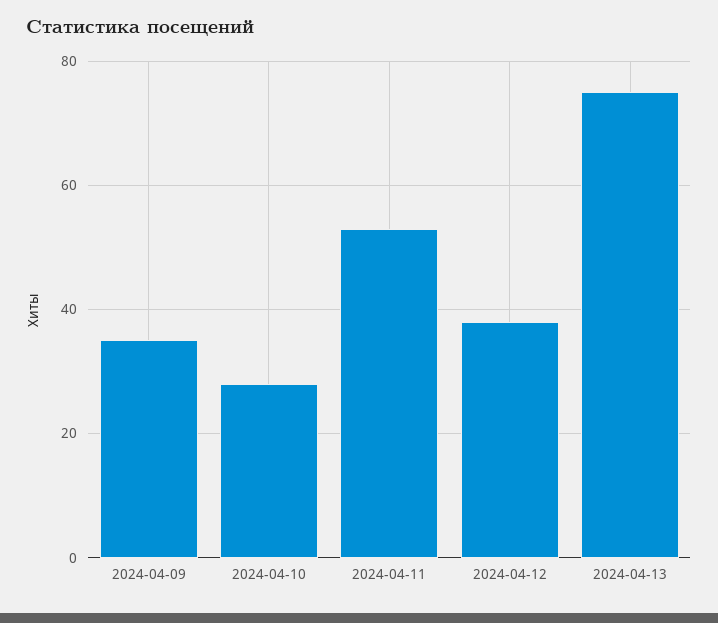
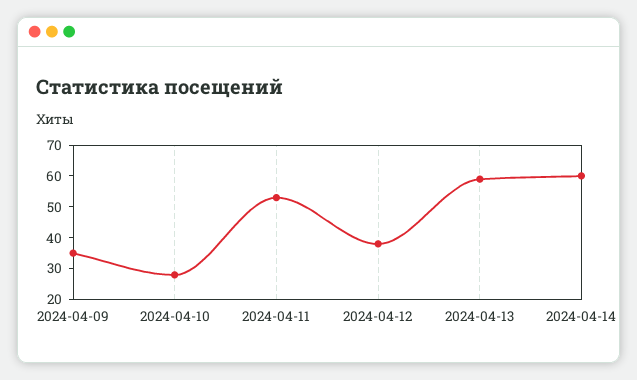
2024-04-13: 75 -> 60
2024-04-14: none -> 60

